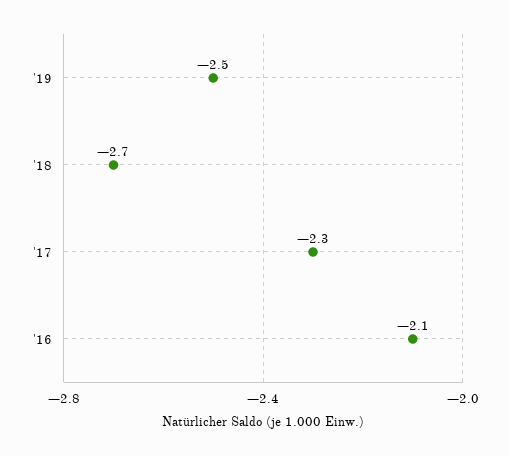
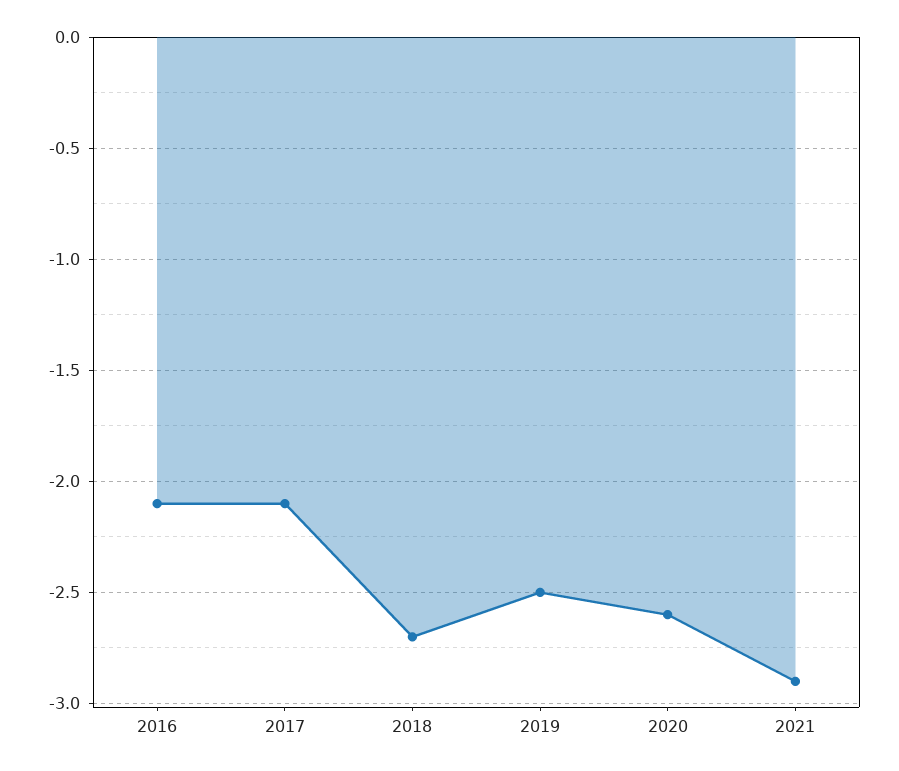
'17: -2.3 -> -2.1
2020: none -> -2.6
2021: none -> -2.9

